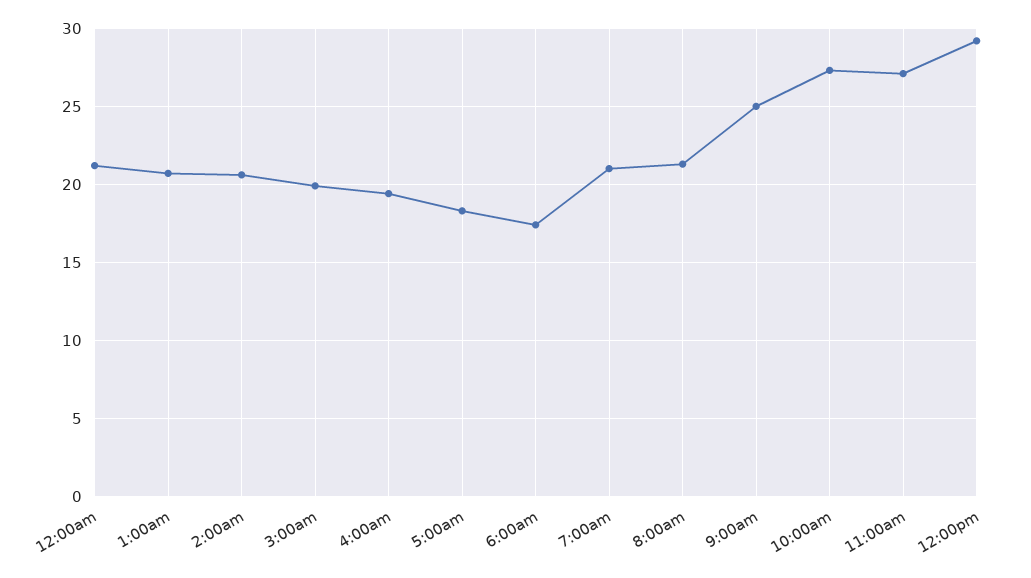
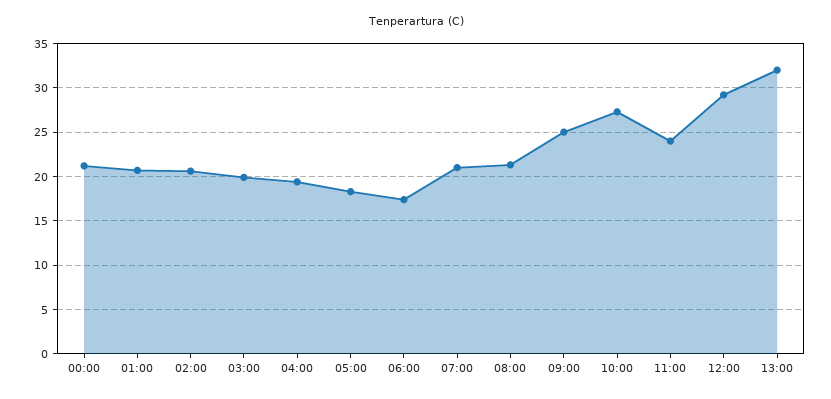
11:00am: 27 -> 24
13:00: none -> 32

